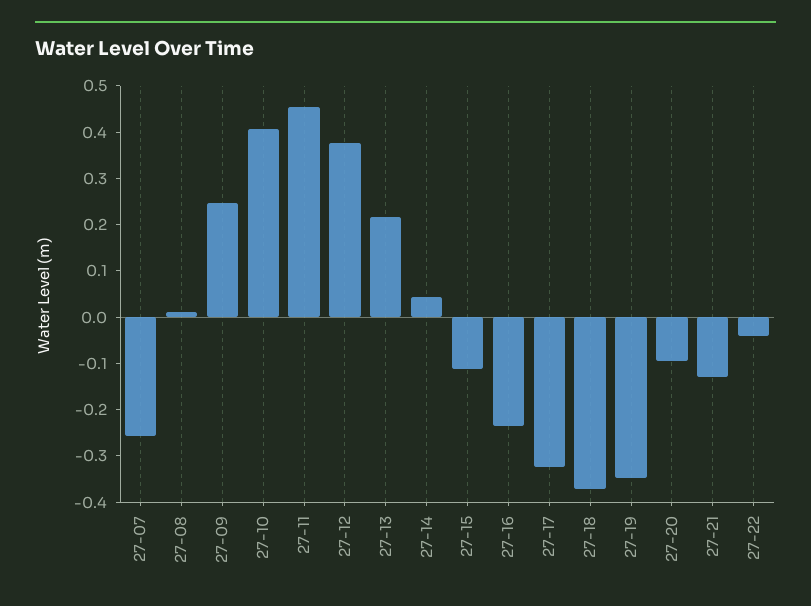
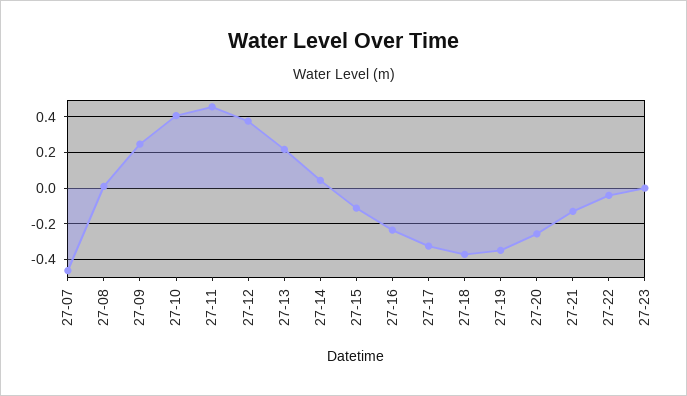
27-07: -0.26 -> -0.45
27-20: -0.1 -> -0.25
27-23: none -> 0

